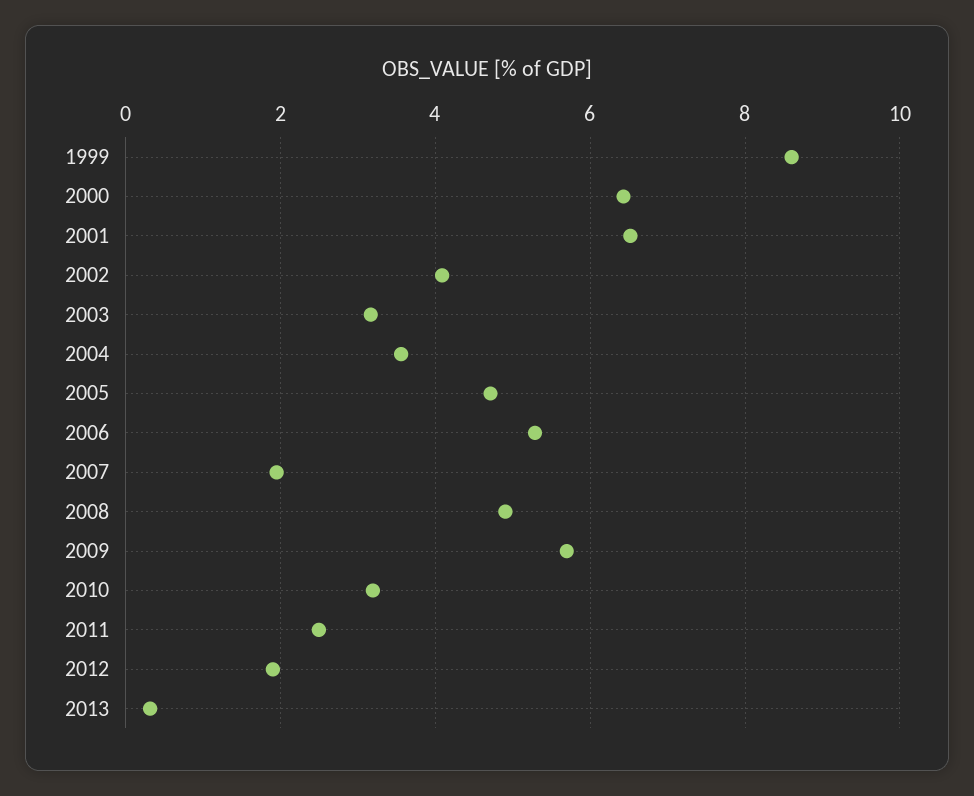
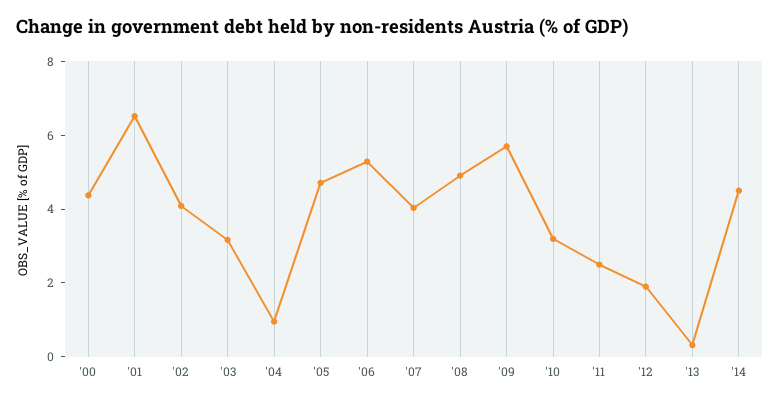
1999: 8.6 -> none
2000: 6.4 -> 4.5
2004: 3.6 -> 1
2007: 2 -> 4
'14: none -> 4.5

